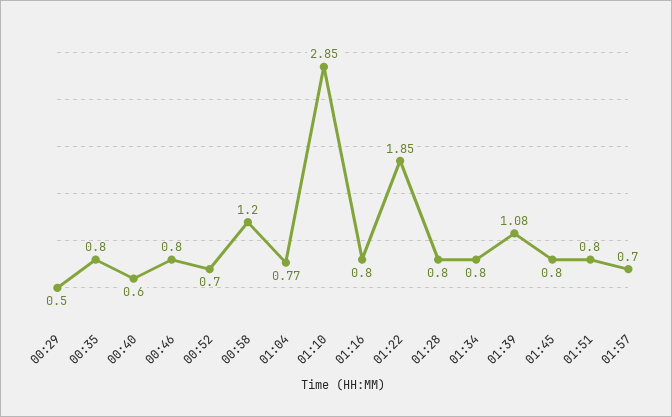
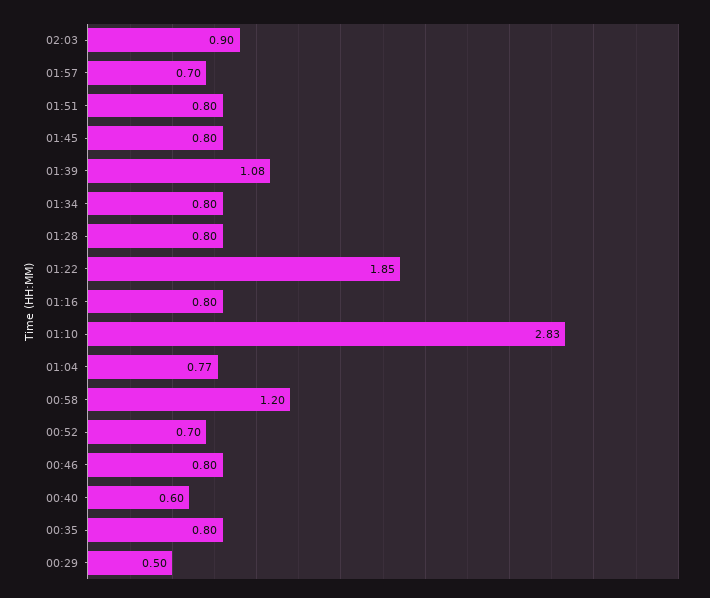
01:10: 2.85 -> 2.83
02:03: none -> 0.9

